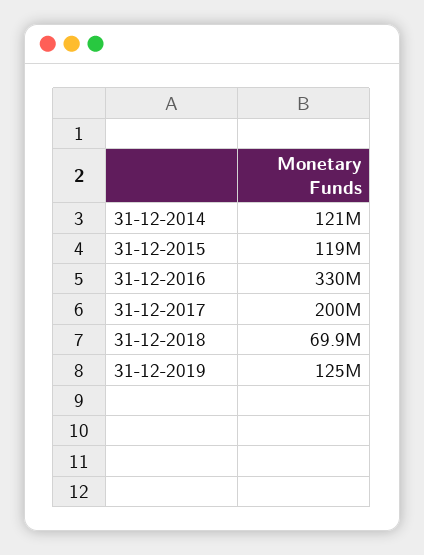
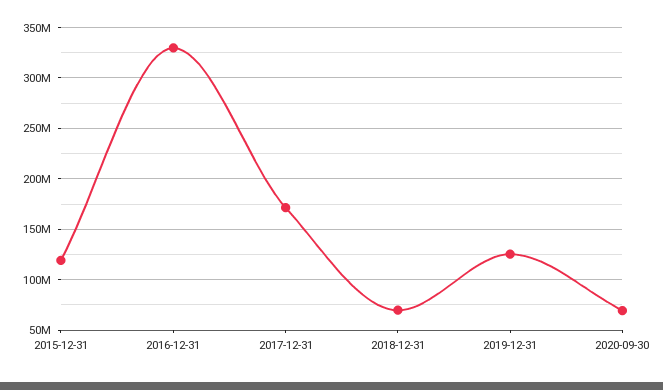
31-12-2014: 121000000 -> none
31-12-2017: 200000000 -> 170000000
2020-09-30: none -> 70000000

